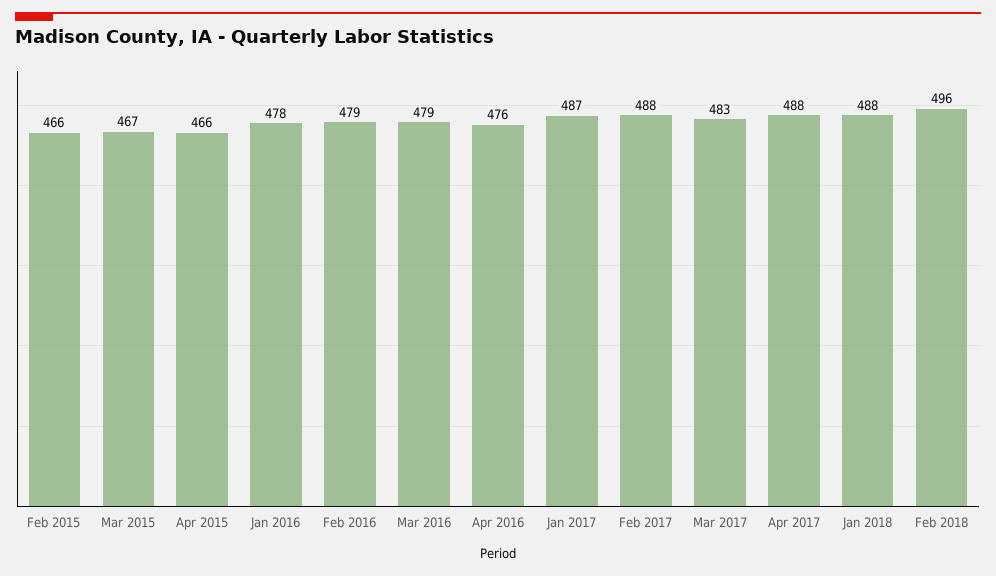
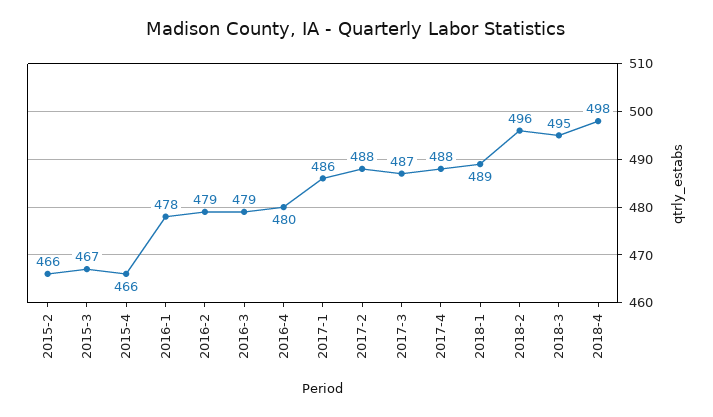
Apr 2016: 476 -> 480
Jan 2017: 487 -> 486
Mar 2017: 483 -> 487
Jan 2018: 488 -> 489
2018-3: none -> 495
2018-4: none -> 498

